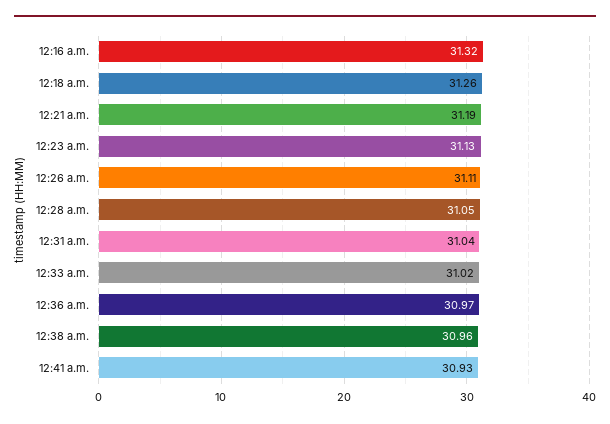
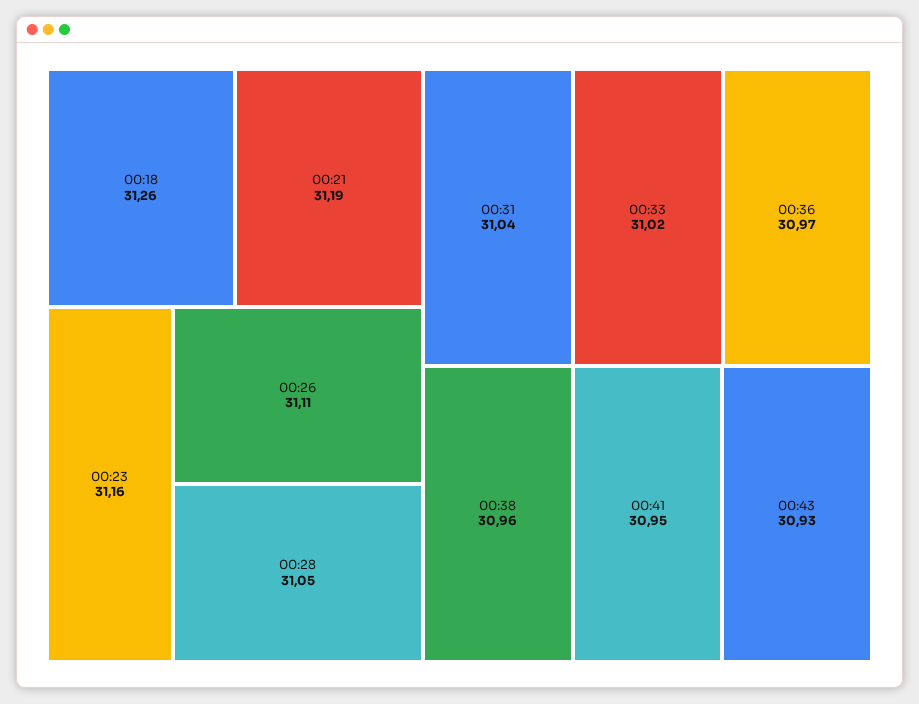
12:16 a.m.: 31.32 -> none
12:23 a.m.: 31.13 -> 31.16
12:41 a.m.: 30.93 -> 30.95
00:43: none -> 30.93

